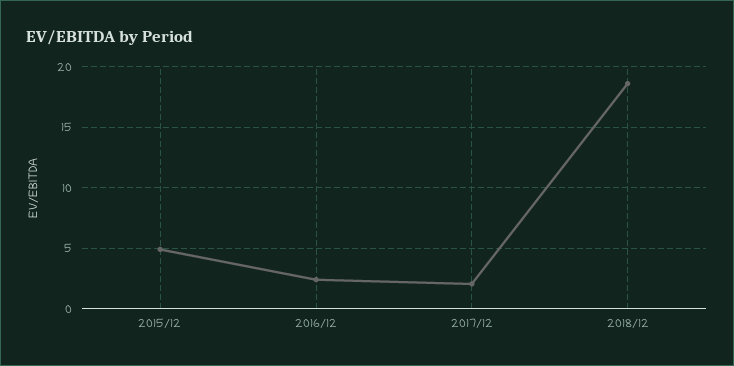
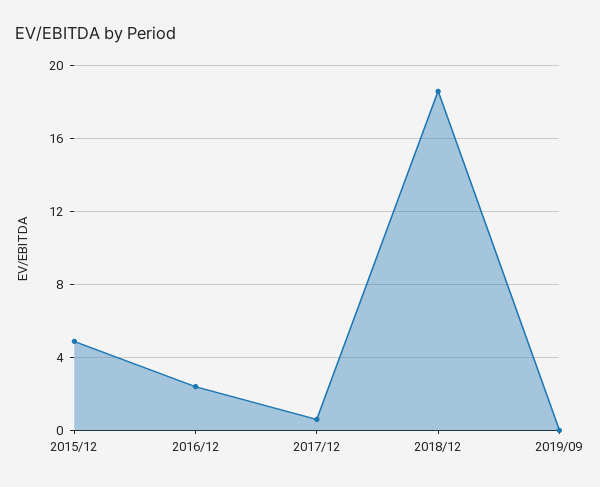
2017/12: 2 -> 0.5
2019/09: none -> 0

